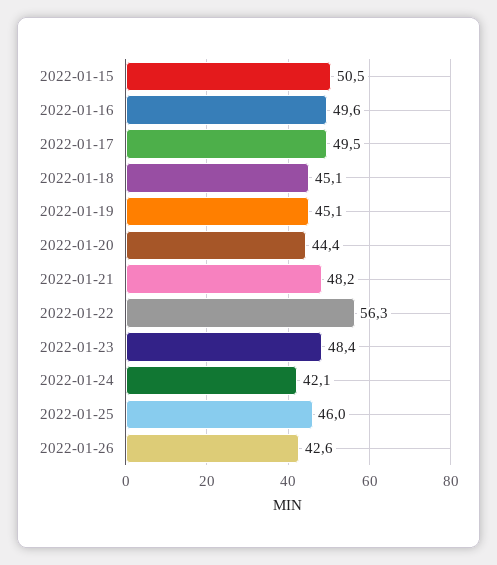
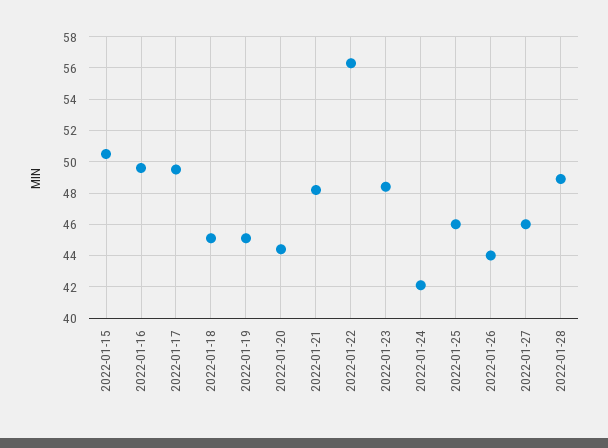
2022-01-26: 42.6 -> 44
2022-01-27: none -> 46
2022-01-28: none -> 49

